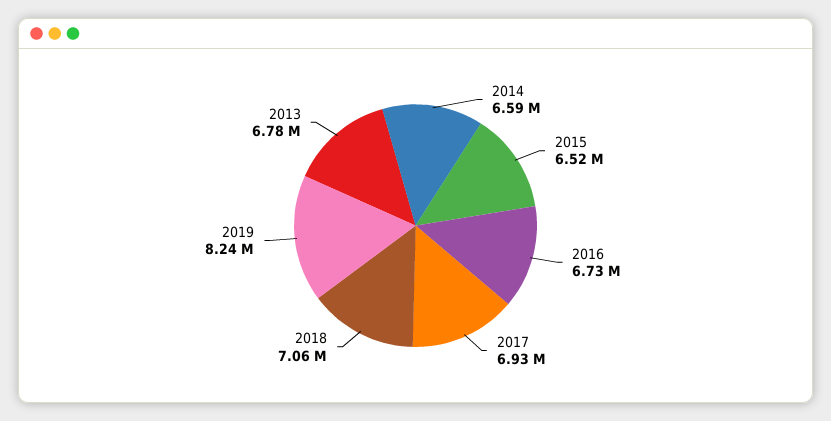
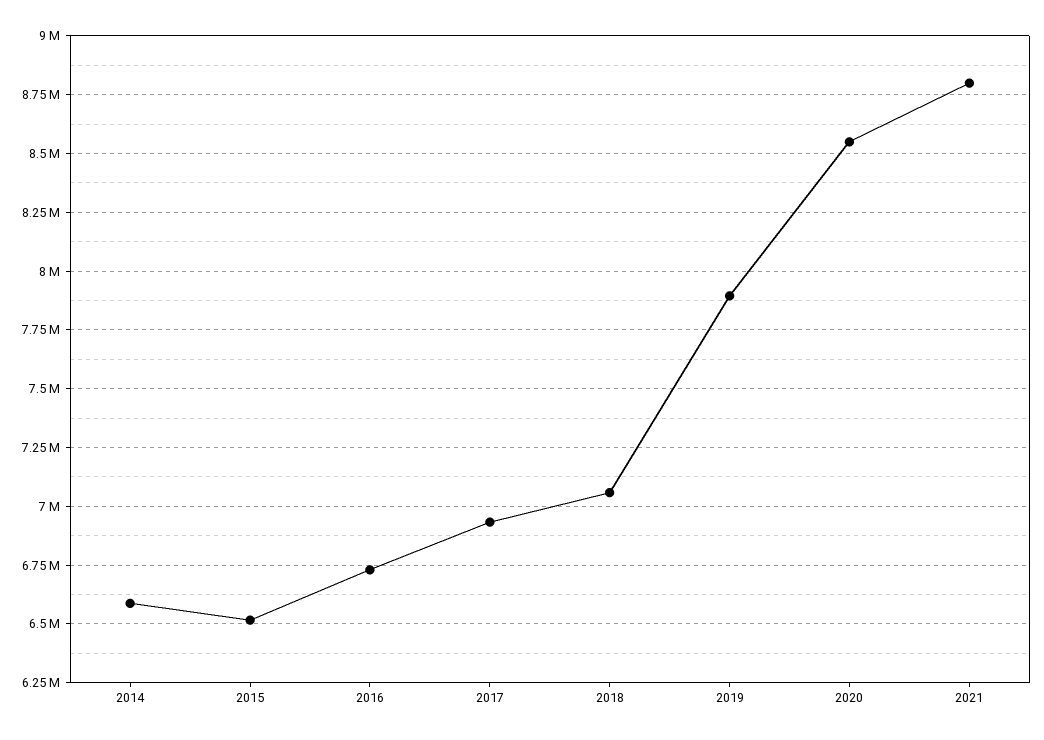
2019: 8240000 -> 7900000
2013: 6780000 -> none
2020: none -> 8550000
2021: none -> 8800000

